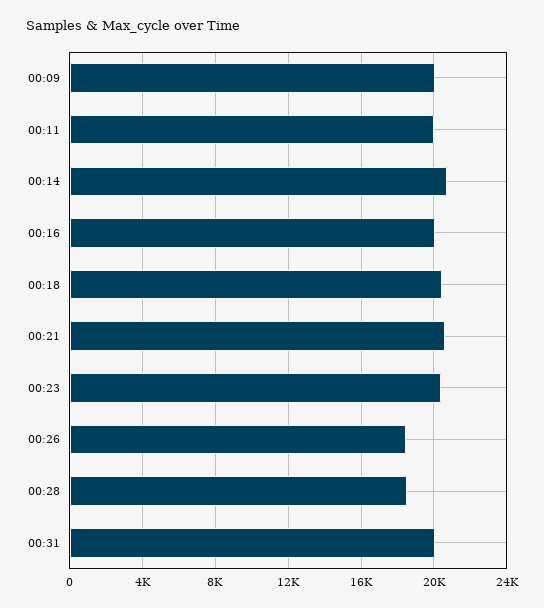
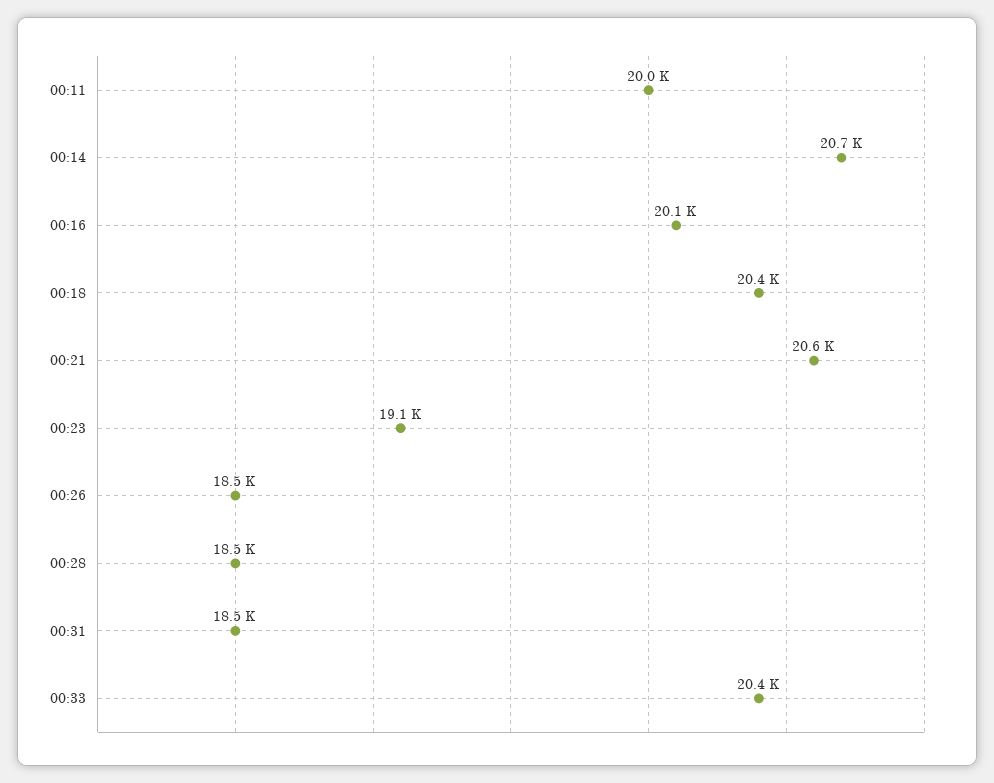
00:09: 20000 -> none
00:23: 20500 -> 19100
00:31: 20000 -> 18500
00:33: none -> 20400

